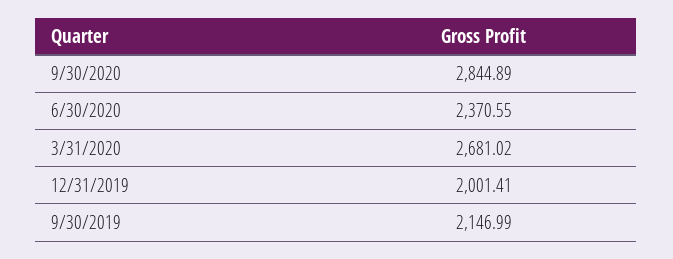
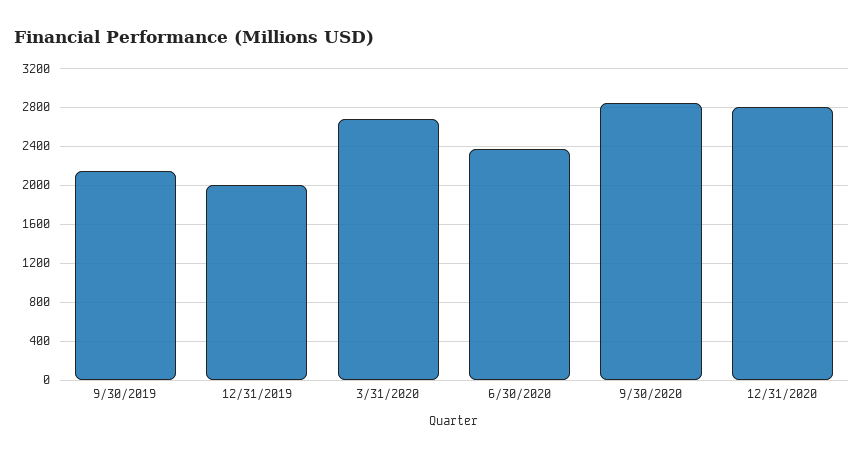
12/31/2020: none -> 2800

